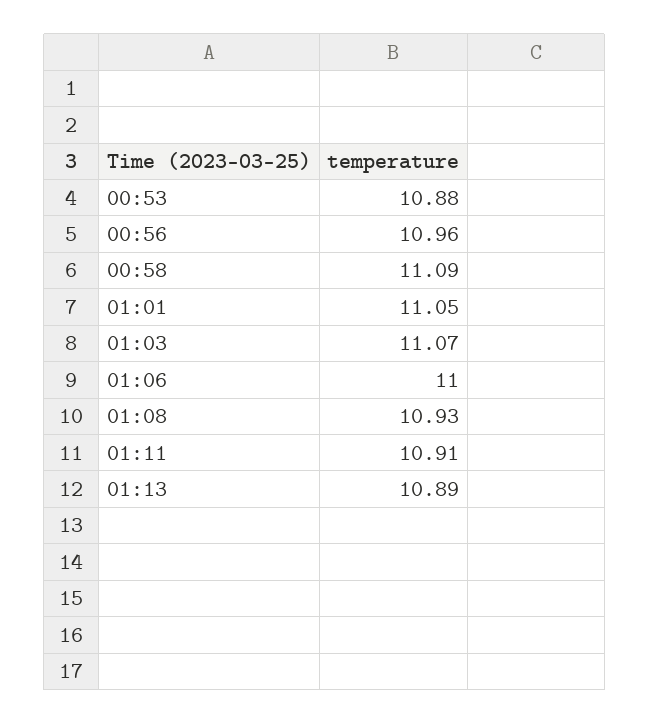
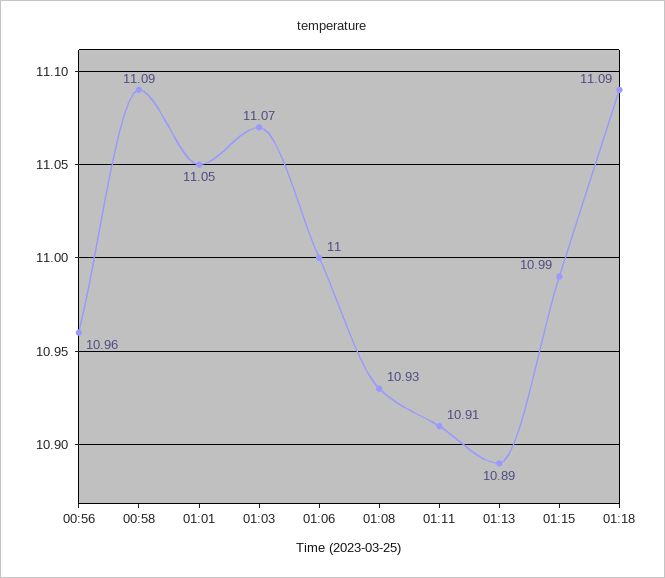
00:53: 10.88 -> none
01:15: none -> 10.99
01:18: none -> 11.09

